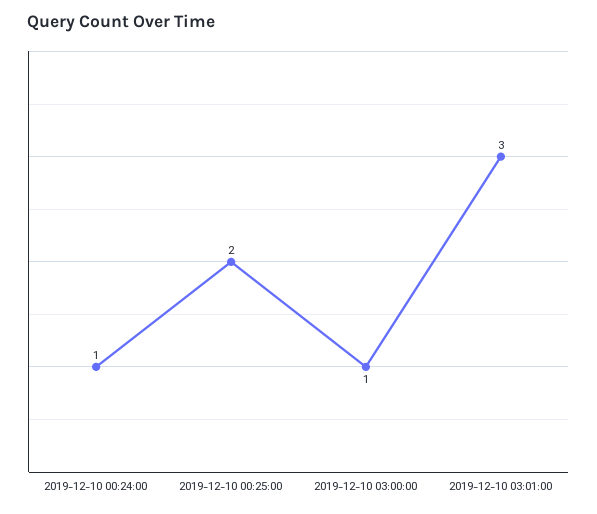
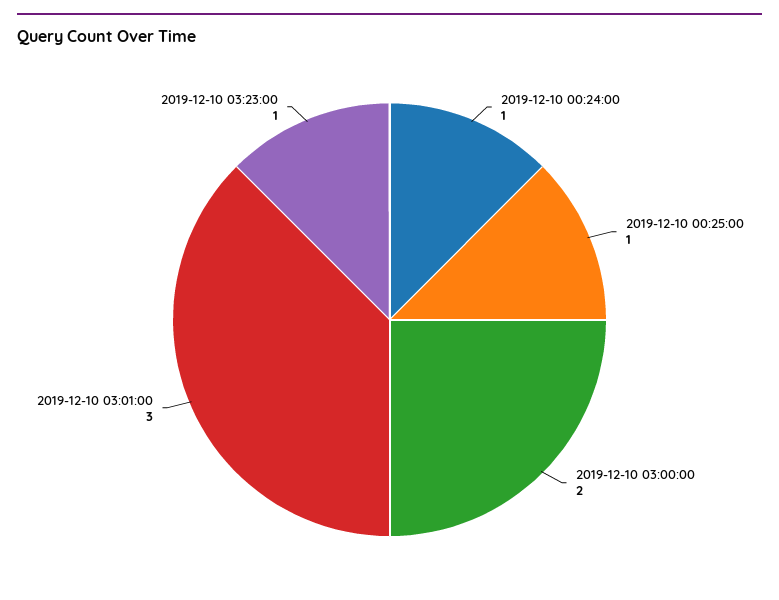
2019-12-10 00:25:00: 2 -> 1
2019-12-10 03:00:00: 1 -> 2
2019-12-10 03:23:00: none -> 1

